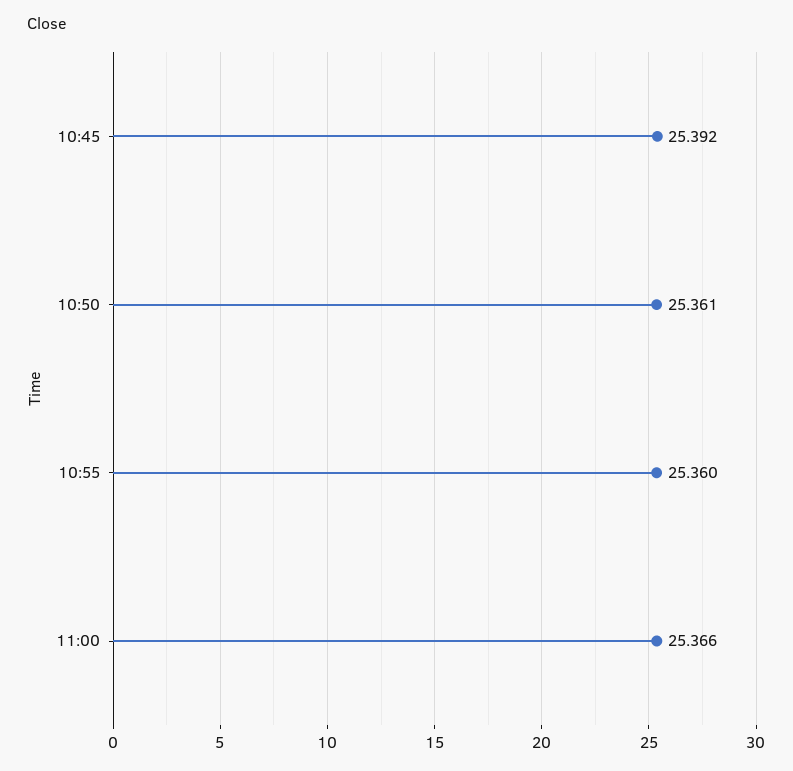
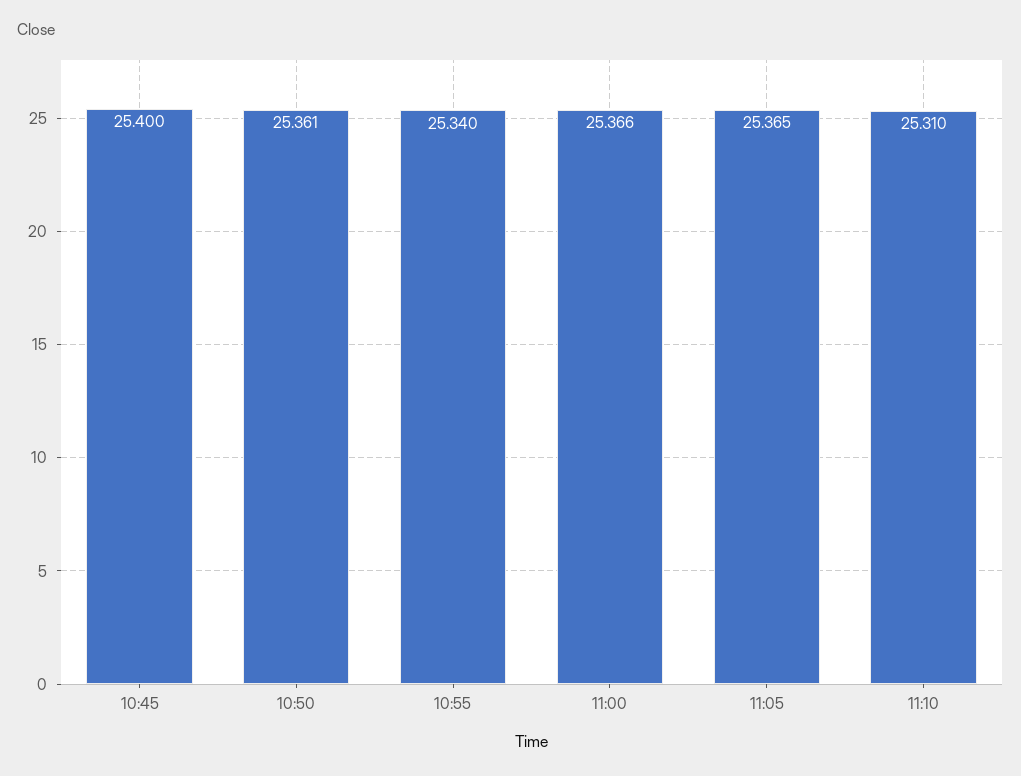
10:45: 25.392 -> 25.4
10:55: 25.36 -> 25.34
11:05: none -> 25.365
11:10: none -> 25.31

